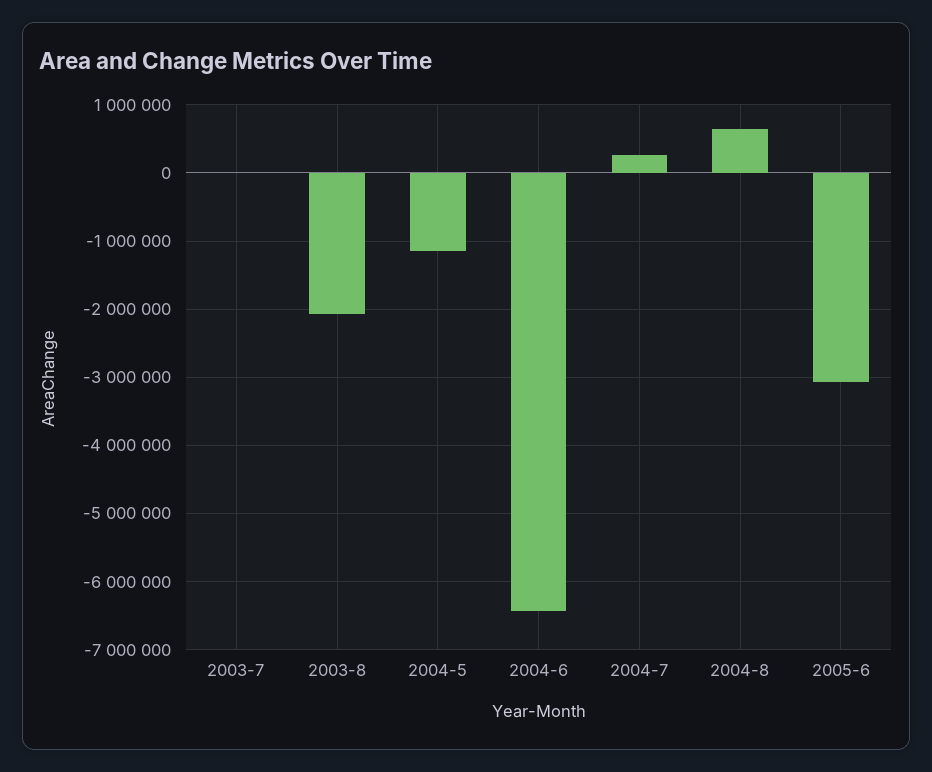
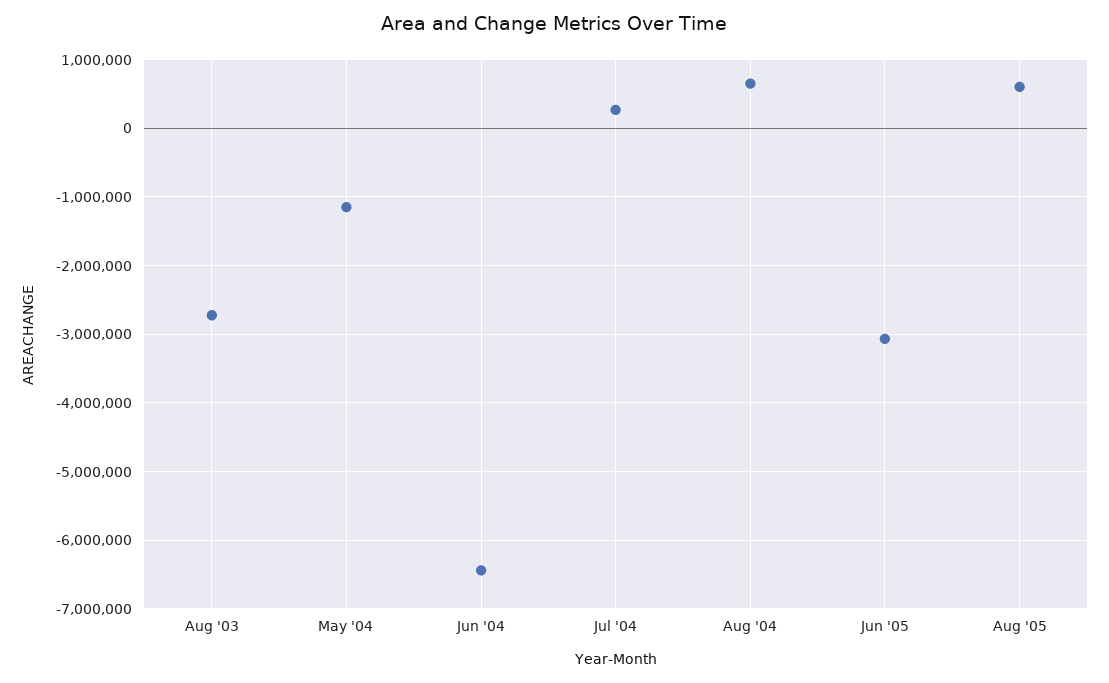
2003-7: 0 -> none
2003-8: -2100000 -> -2700000
Aug '05: none -> 600000

